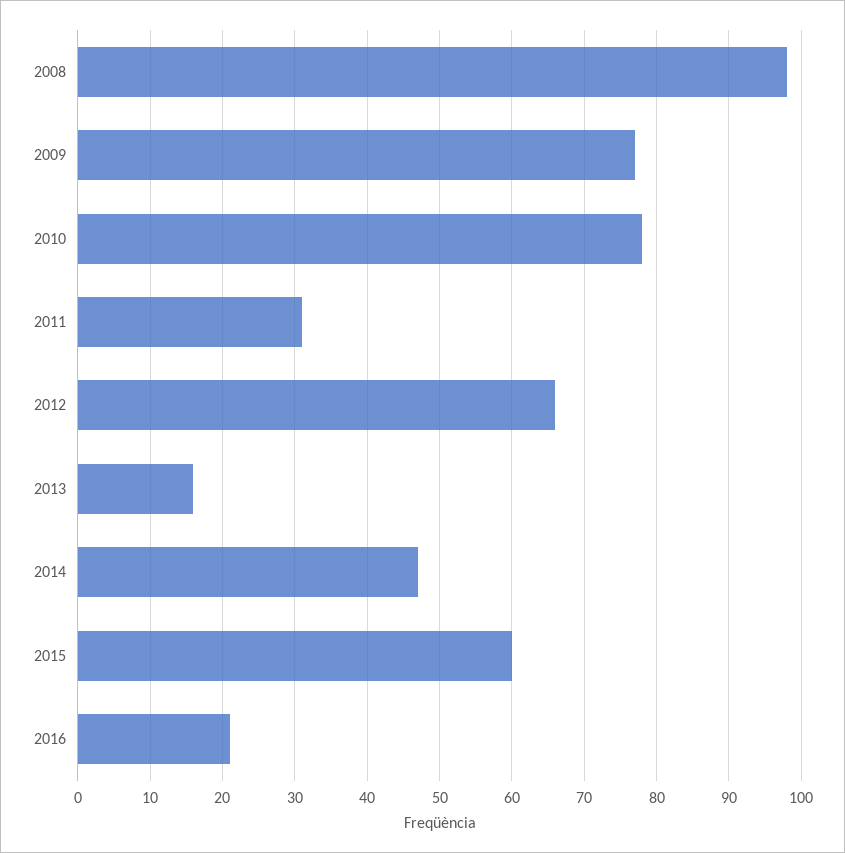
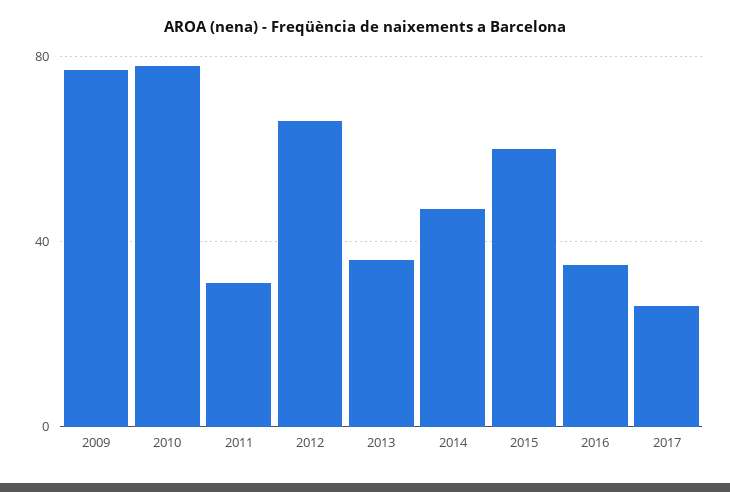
2008: 98 -> none
2013: 16 -> 35
2016: 21 -> 35
2017: none -> 25

